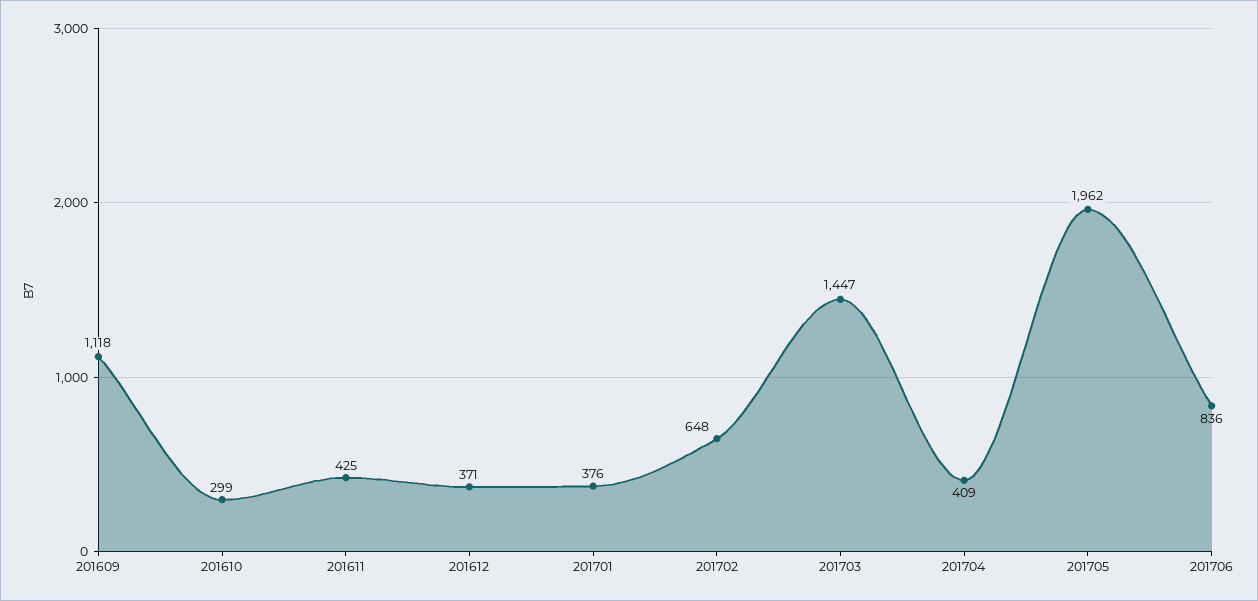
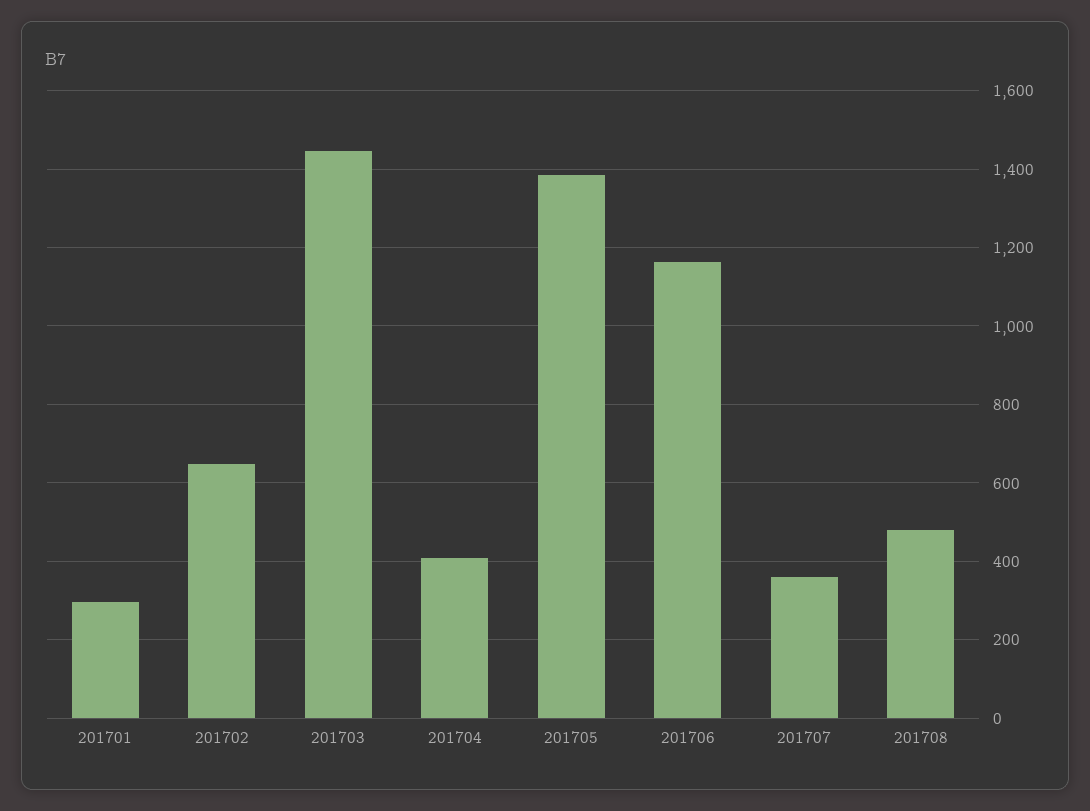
201609: 1118 -> none
201610: 299 -> none
201611: 425 -> none
201612: 371 -> none
201701: 376 -> 300
201705: 1962 -> 1380
201706: 836 -> 1160
201707: none -> 360
201708: none -> 480

